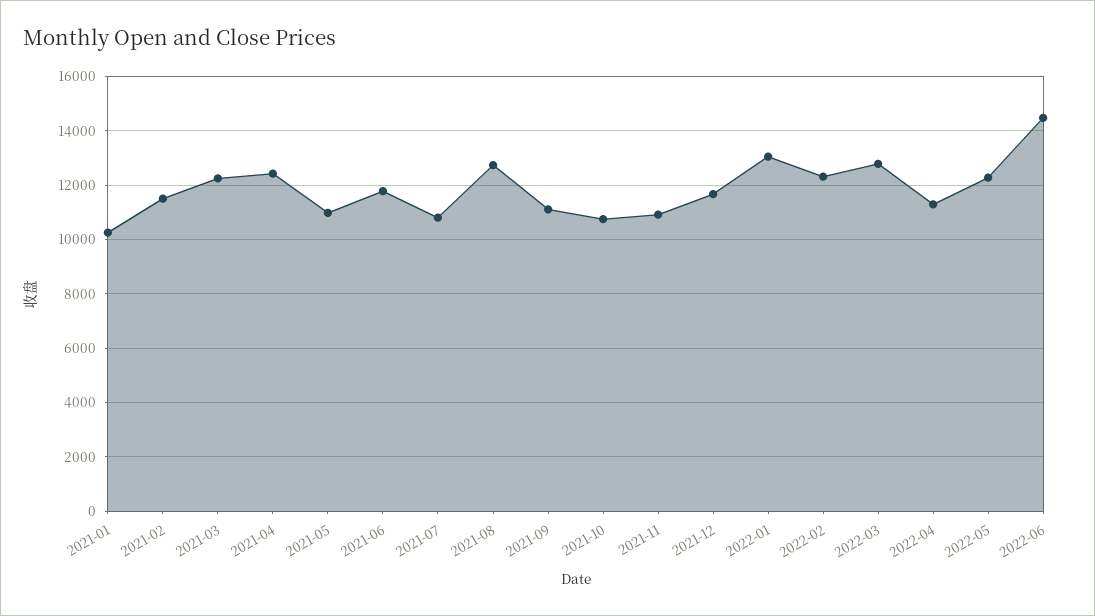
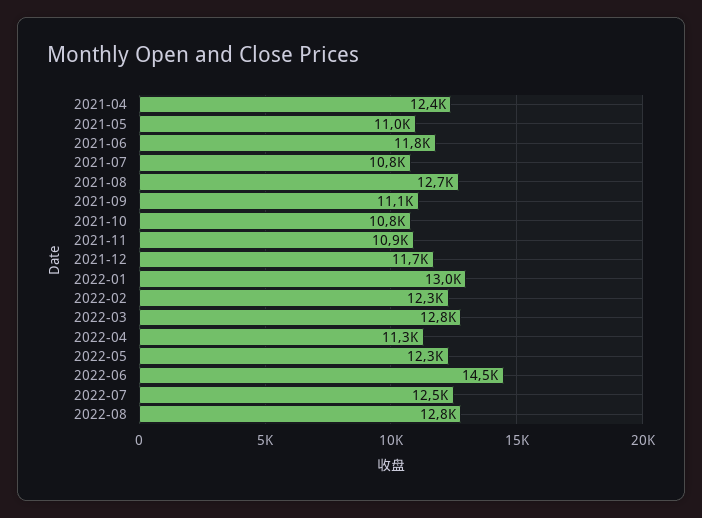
2021-01: 10250 -> none
2021-02: 11500 -> none
2021-03: 12250 -> none
2022-07: none -> 12500
2022-08: none -> 12800

